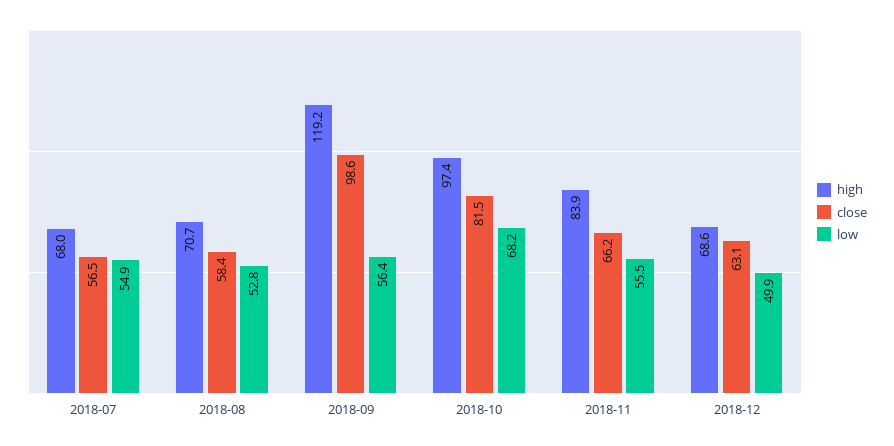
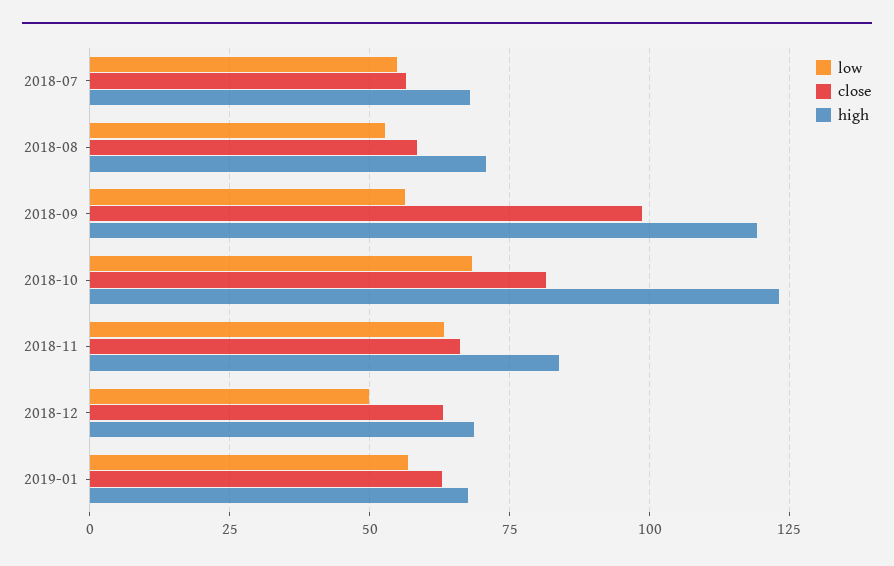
high, 2018-10: 97.4 -> 122.5
low, 2018-11: 55.5 -> 62.5
low, 2019-01: none -> 57.5
close, 2019-01: none -> 62.5
high, 2019-01: none -> 67.5

